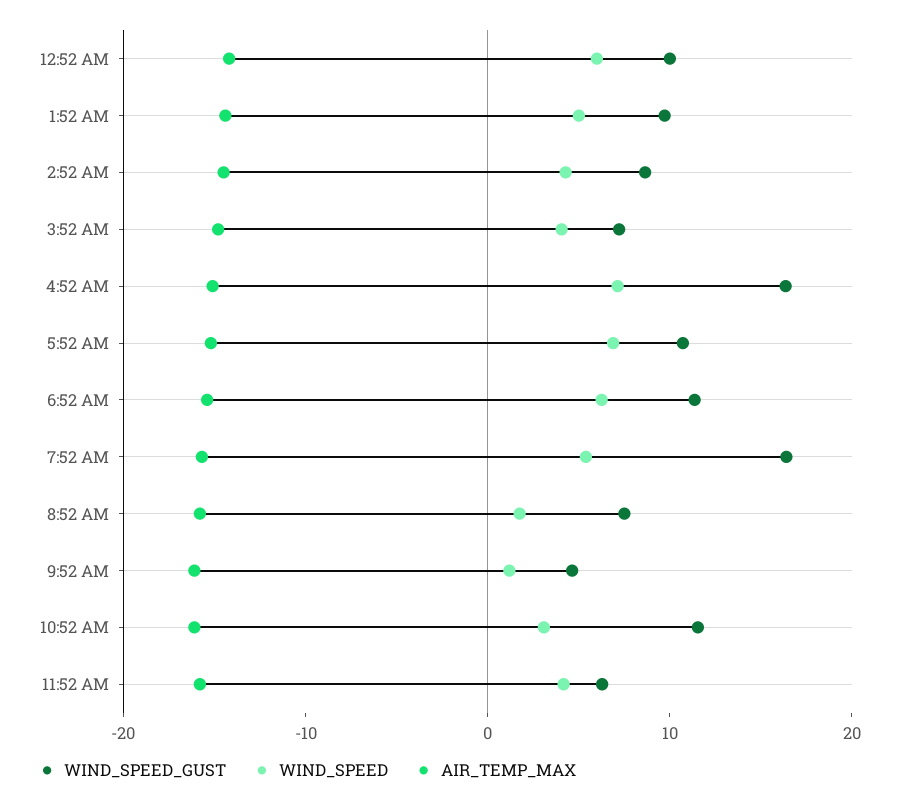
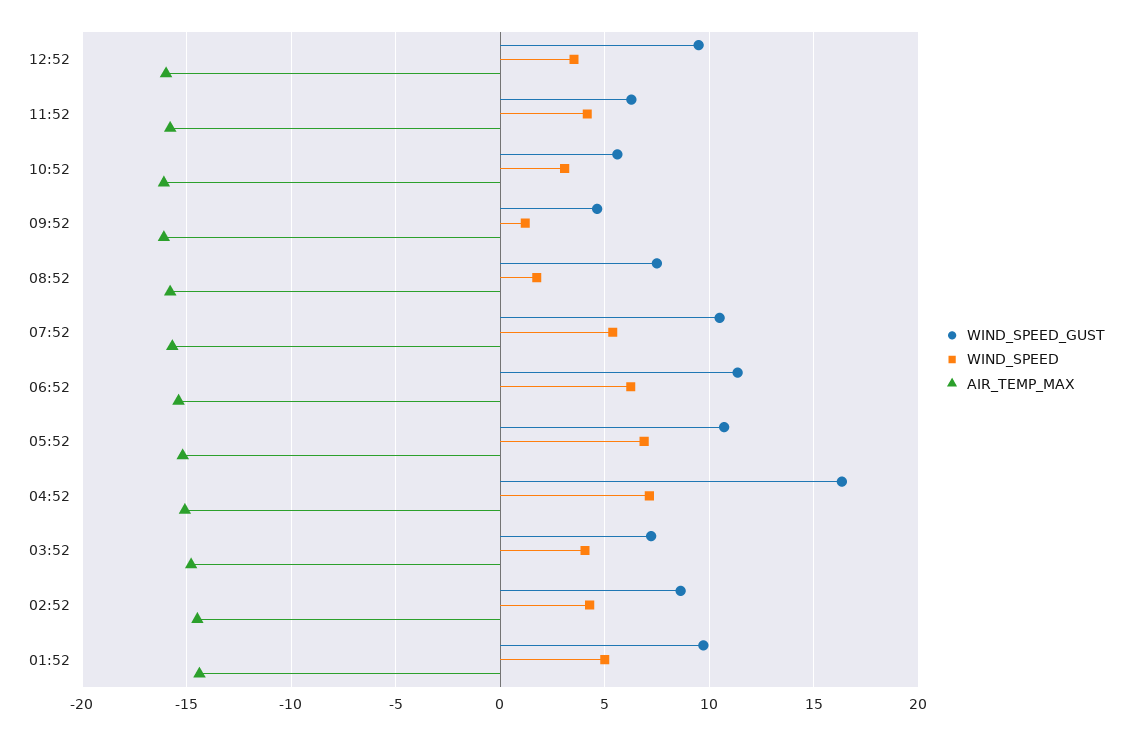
WIND_SPEED_GUST, 12:52 AM: 10 -> none
WIND_SPEED, 12:52 AM: 6 -> none
AIR_TEMP_MAX, 12:52 AM: -14 -> none
WIND_SPEED_GUST, 7:52 AM: 16 -> 10.5
WIND_SPEED_GUST, 10:52 AM: 12 -> 5.5
WIND_SPEED_GUST, 12:52: none -> 9.5
WIND_SPEED, 12:52: none -> 3.5
AIR_TEMP_MAX, 12:52: none -> -16

